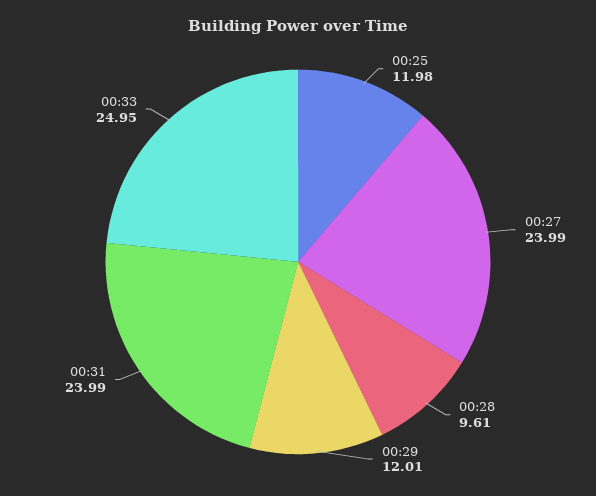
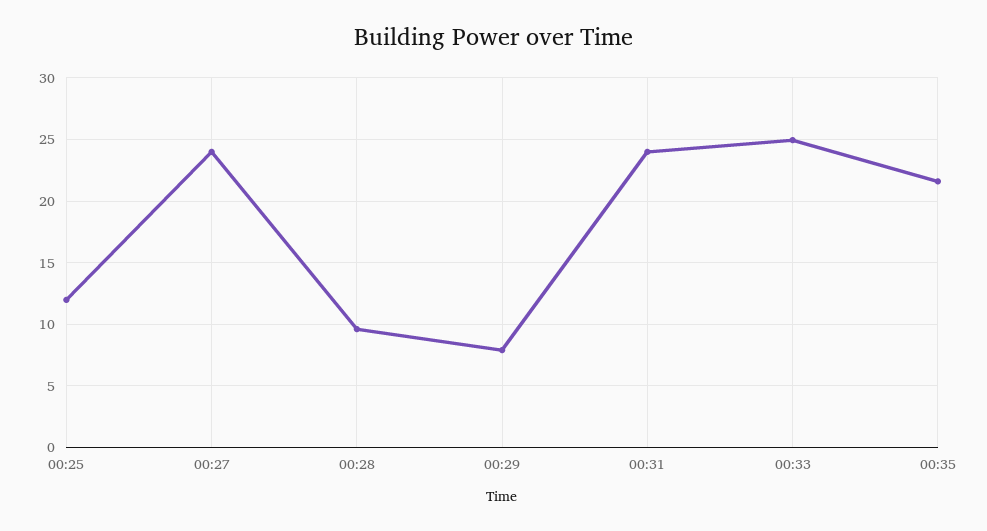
00:29: 12.01 -> 8
00:35: none -> 21.5

